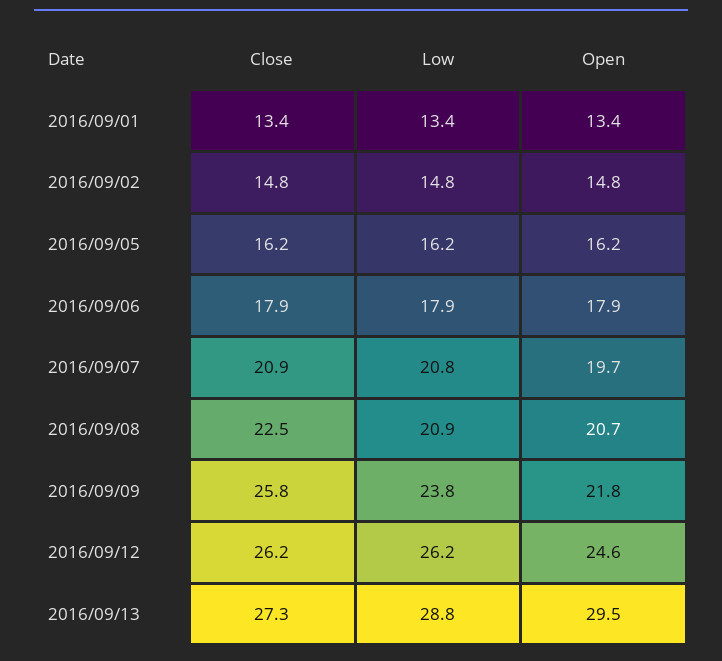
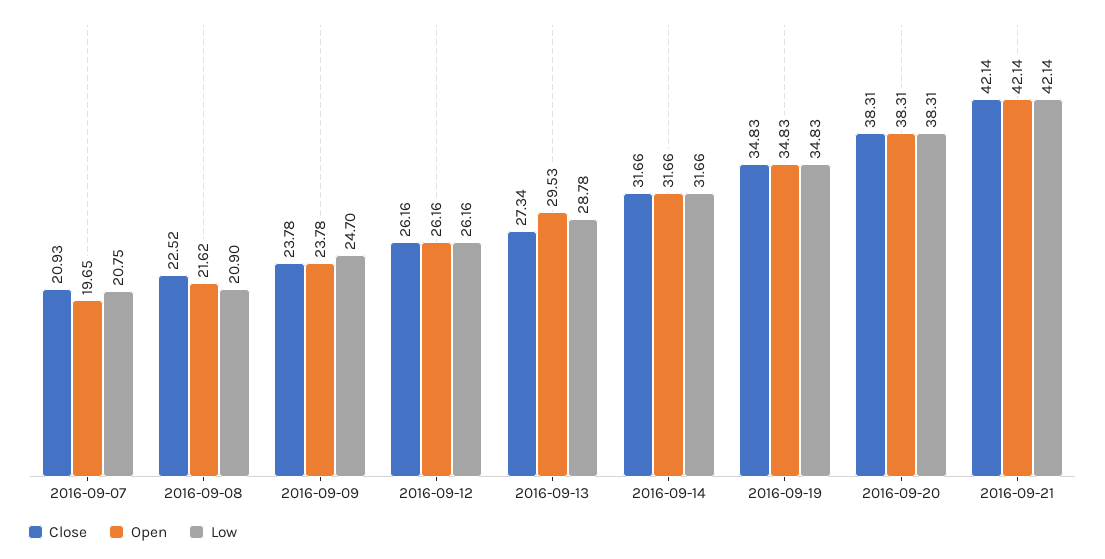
Close, 2016/09/01: 13.4 -> none
Low, 2016/09/01: 13.4 -> none
Open, 2016/09/01: 13.4 -> none
Close, 2016/09/02: 14.8 -> none
Low, 2016/09/02: 14.8 -> none
Open, 2016/09/02: 14.8 -> none
Close, 2016/09/05: 16.2 -> none
Low, 2016/09/05: 16.2 -> none
Open, 2016/09/05: 16.2 -> none
Close, 2016/09/06: 17.9 -> none
Low, 2016/09/06: 17.9 -> none
Open, 2016/09/06: 17.9 -> none
Open, 2016/09/08: 20.7 -> 21.62
Close, 2016/09/09: 25.8 -> 23.78
Low, 2016/09/09: 23.8 -> 24.7
Open, 2016/09/09: 21.8 -> 23.78
Open, 2016/09/12: 24.6 -> 26.16
Close, 2016-09-14: none -> 31.66
Open, 2016-09-14: none -> 31.66
Low, 2016-09-14: none -> 31.66
Close, 2016-09-19: none -> 34.83
Open, 2016-09-19: none -> 34.83
Low, 2016-09-19: none -> 34.83
Close, 2016-09-20: none -> 38.31
Open, 2016-09-20: none -> 38.31
Low, 2016-09-20: none -> 38.31
Close, 2016-09-21: none -> 42.14
Open, 2016-09-21: none -> 42.14
Low, 2016-09-21: none -> 42.14

